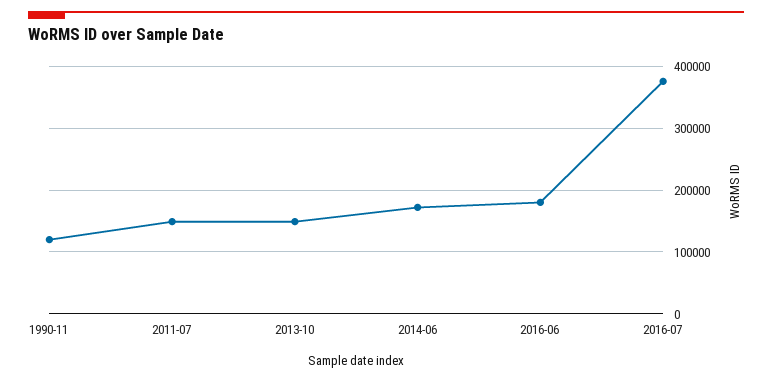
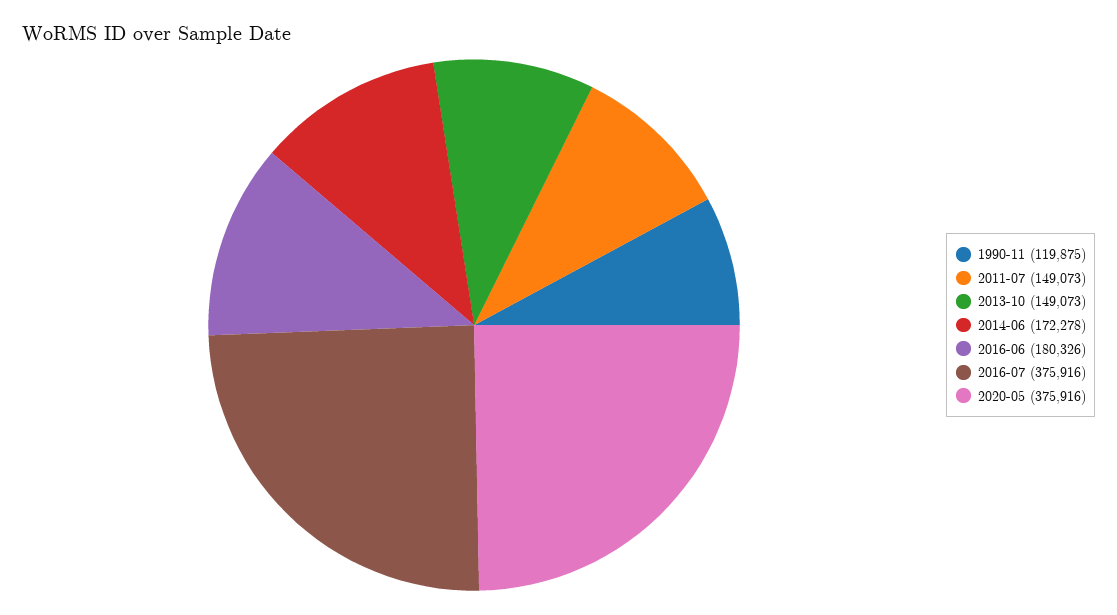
2020-05: none -> 375916

